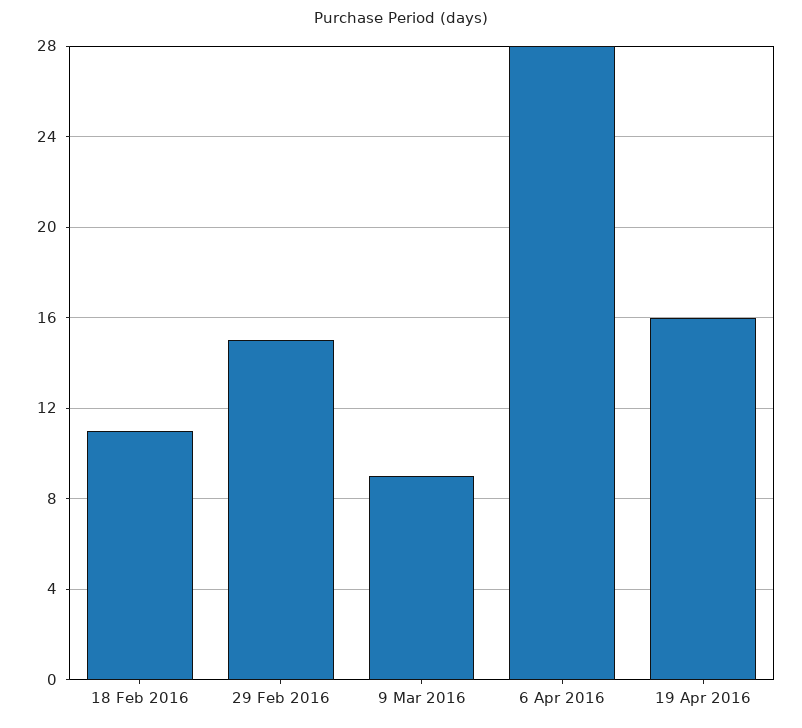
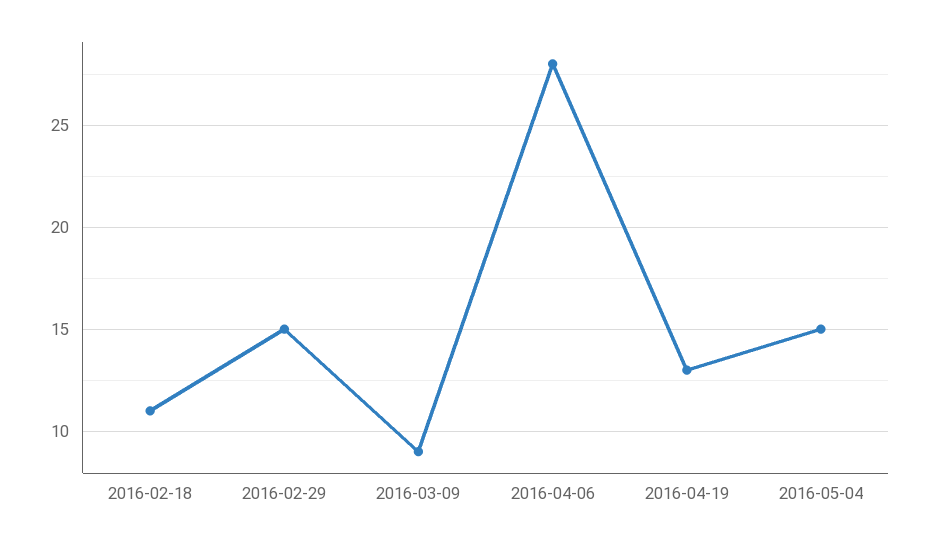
19 Apr 2016: 16 -> 13
2016-05-04: none -> 15

